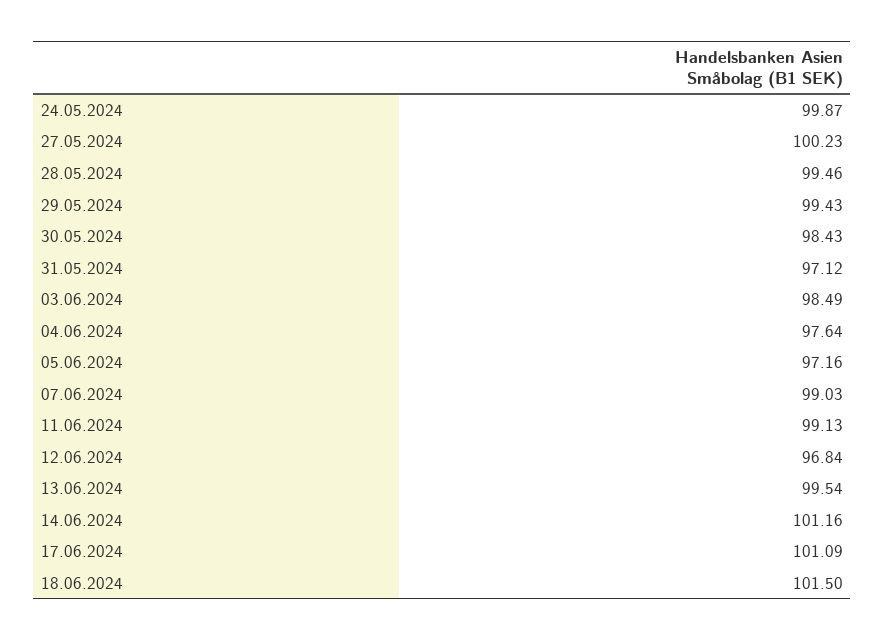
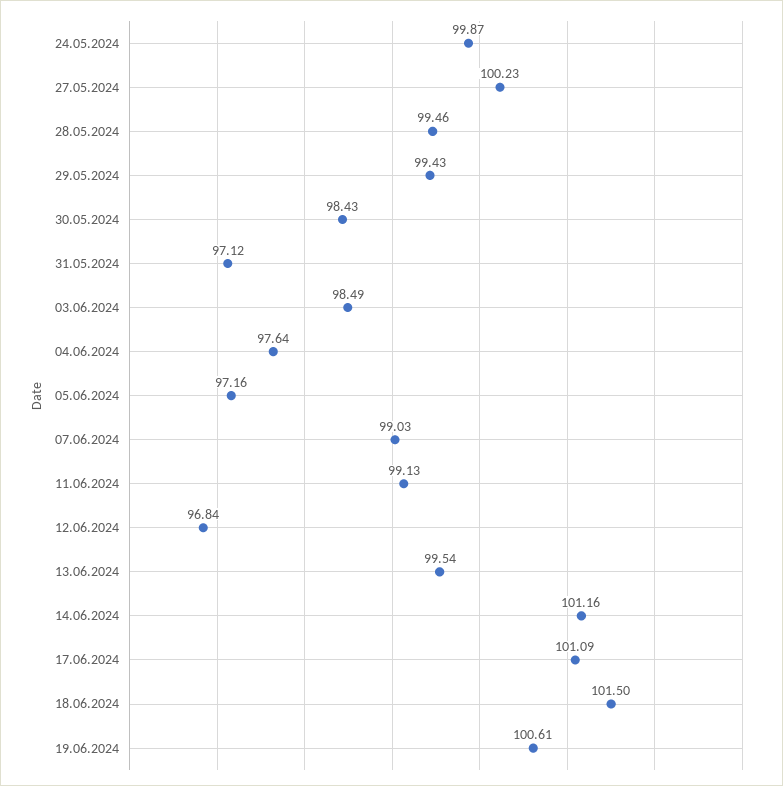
19.06.2024: none -> 100.61

